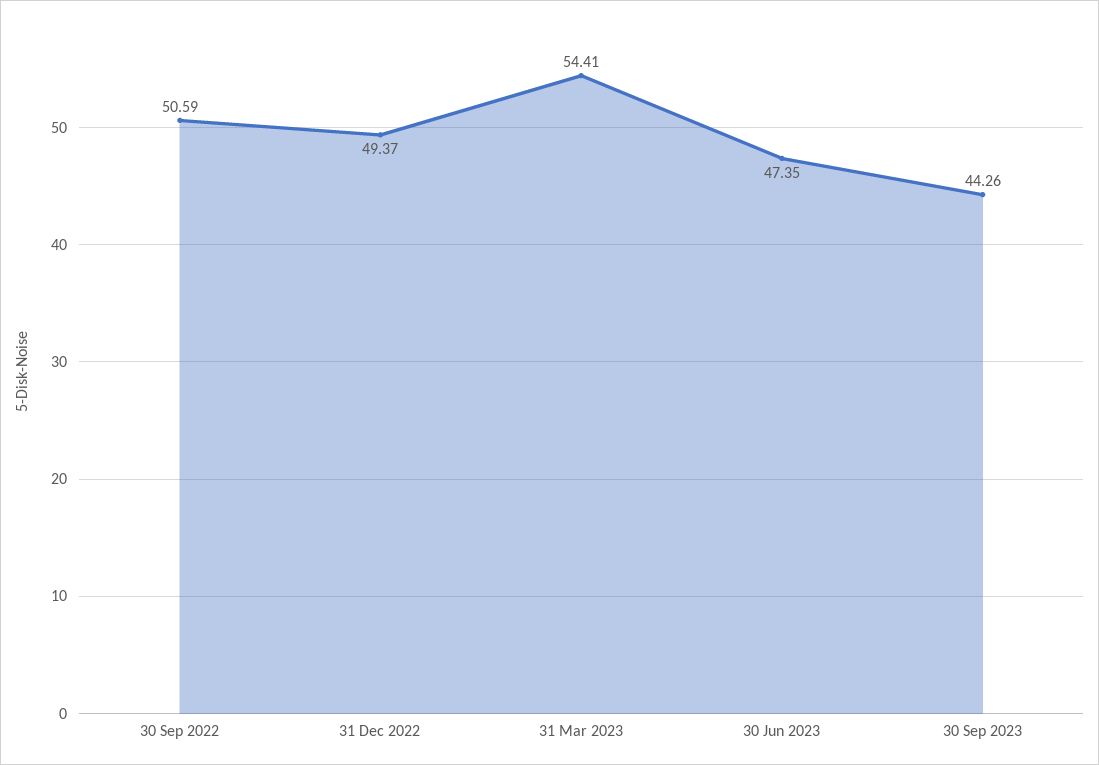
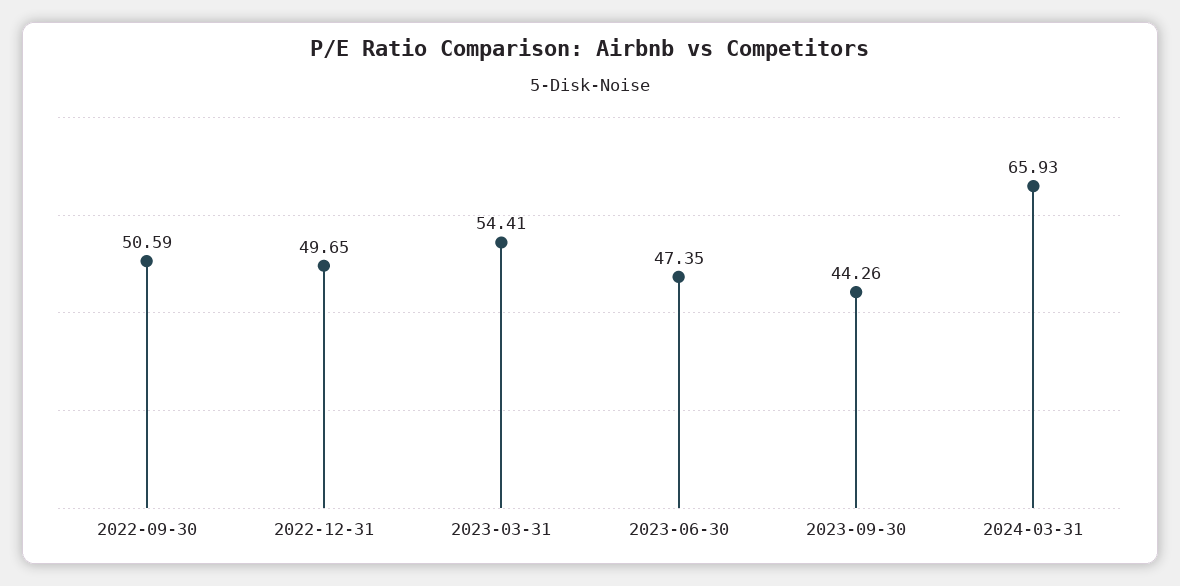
31 Dec 2022: 49.37 -> 49.65
2024-03-31: none -> 65.93

